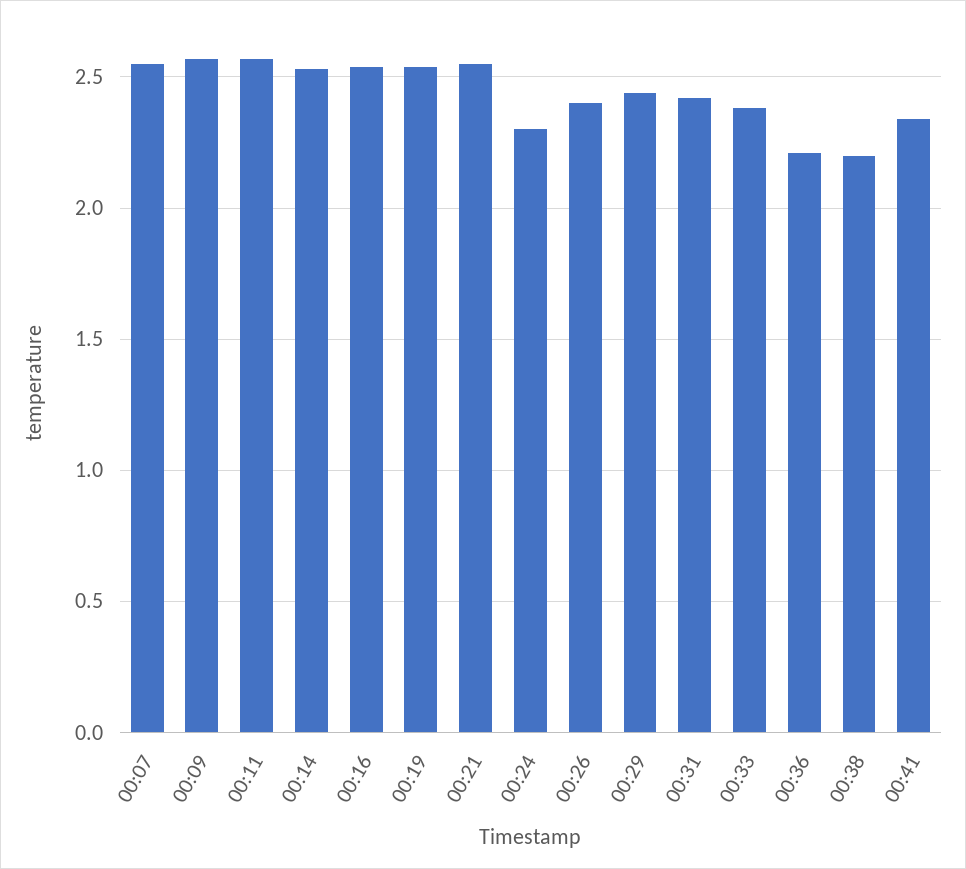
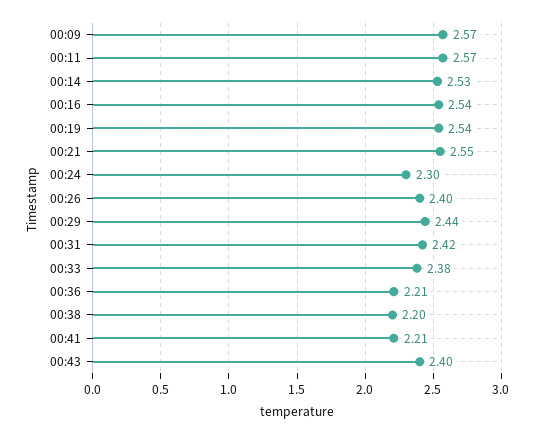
00:07: 2.55 -> none
00:41: 2.35 -> 2.21
00:43: none -> 2.4

